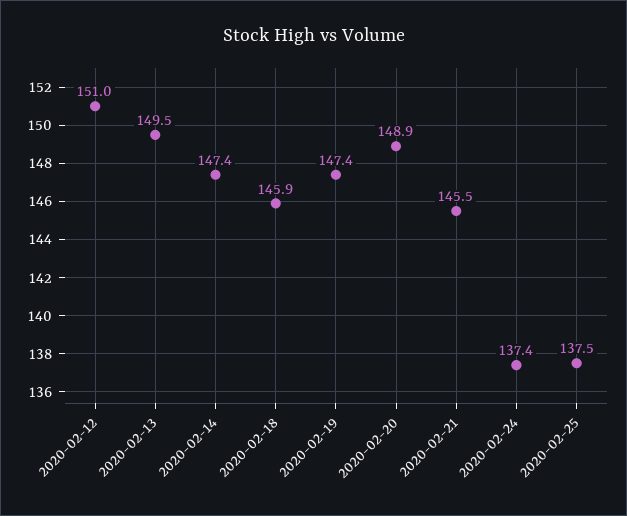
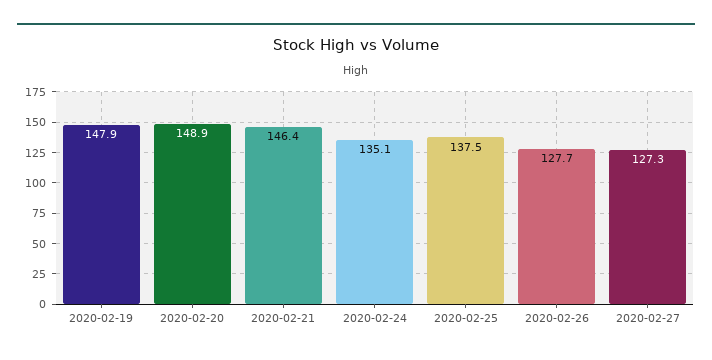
2020-02-12: 151 -> none
2020-02-13: 149.5 -> none
2020-02-14: 147.4 -> none
2020-02-18: 145.9 -> none
2020-02-19: 147.4 -> 147.9
2020-02-21: 145.5 -> 146.4
2020-02-24: 137.4 -> 135.1
2020-02-26: none -> 127.7
2020-02-27: none -> 127.3

